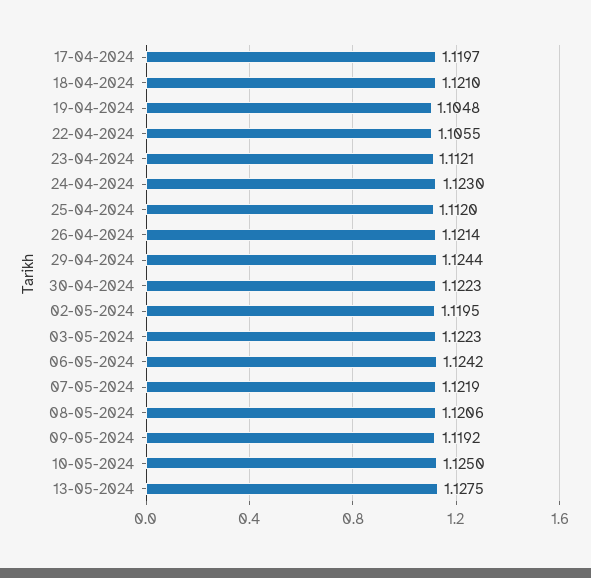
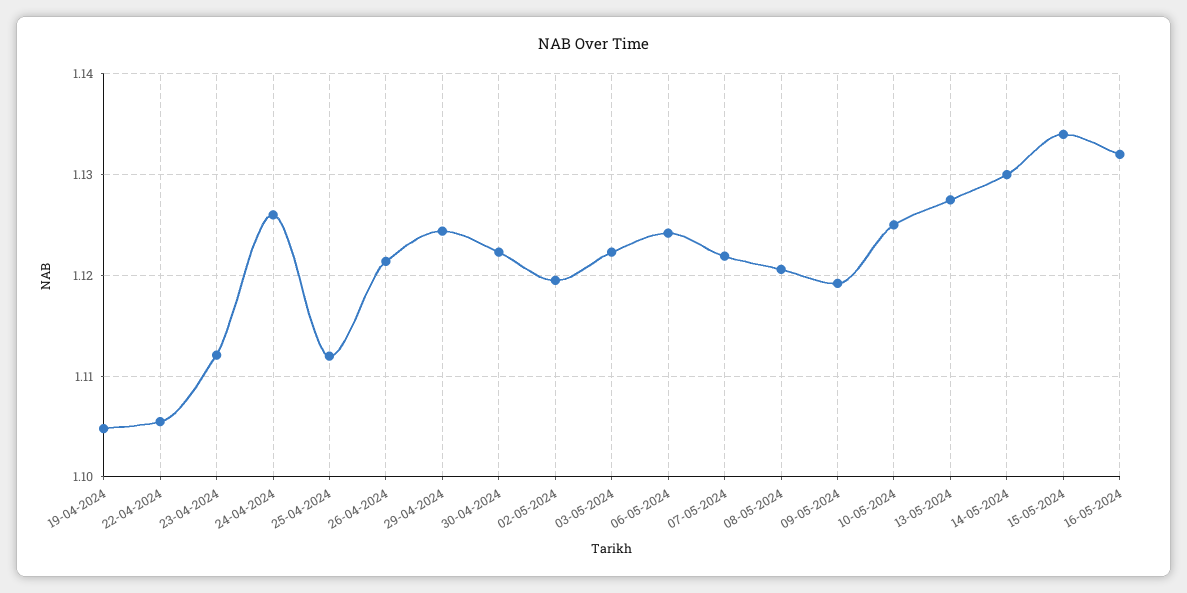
17-04-2024: 1.1197 -> none
18-04-2024: 1.121 -> none
24-04-2024: 1.123 -> 1.126
14-05-2024: none -> 1.13
15-05-2024: none -> 1.134
16-05-2024: none -> 1.132

